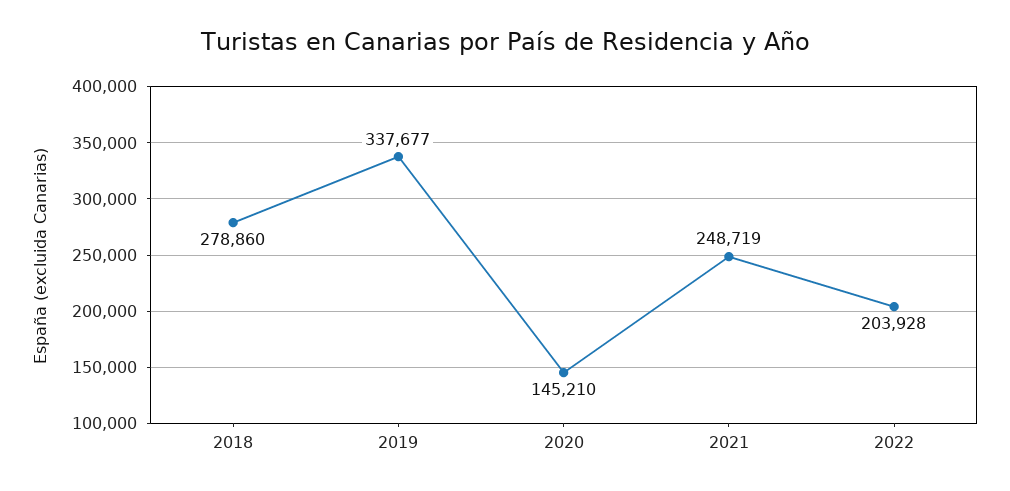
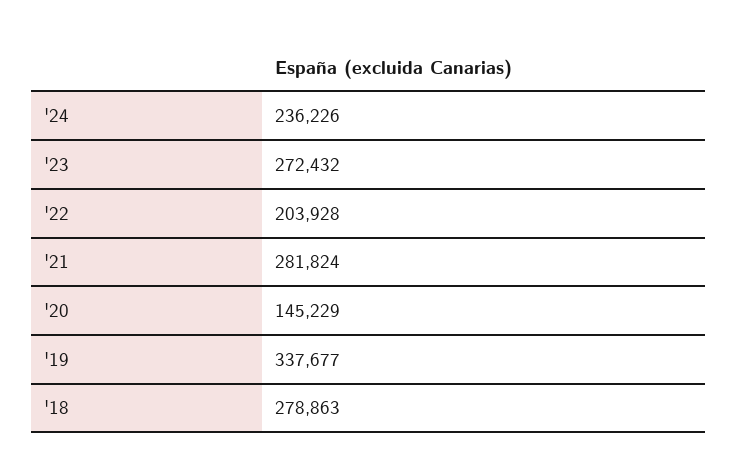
2018: 278860 -> 278863
2020: 145210 -> 145229
2021: 248719 -> 281824
'24: none -> 236226
'23: none -> 272432

